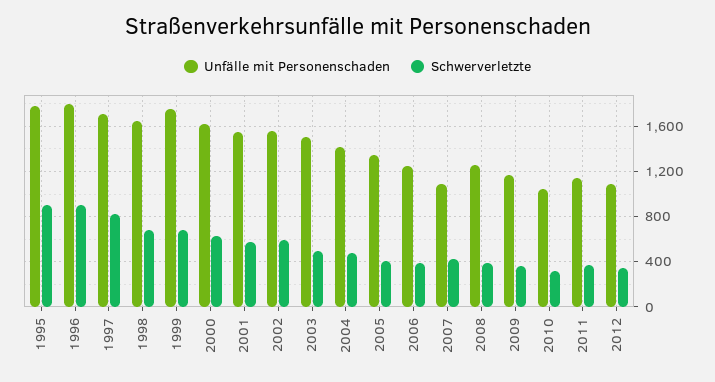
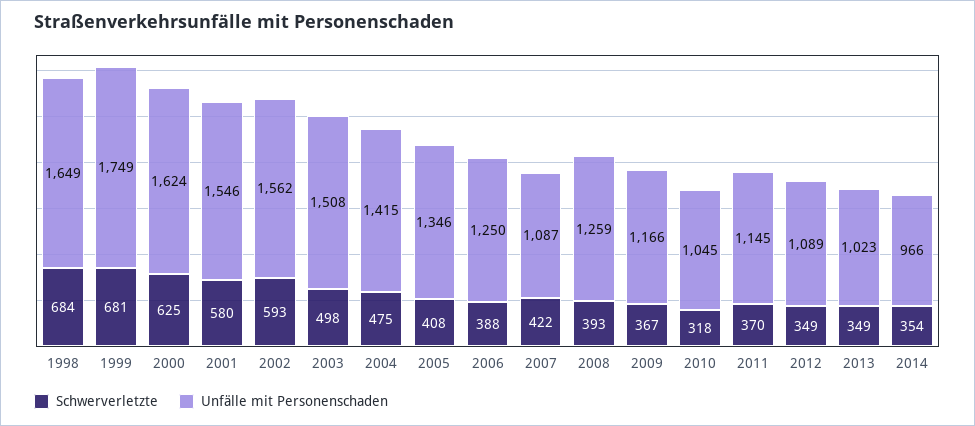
Unfälle mit Personenschaden, 1995: 1800 -> none
Schwerverletzte, 1995: 900 -> none
Unfälle mit Personenschaden, 1996: 1800 -> none
Schwerverletzte, 1996: 900 -> none
Unfälle mit Personenschaden, 1997: 1700 -> none
Schwerverletzte, 1997: 800 -> none
Schwerverletzte, 2013: none -> 349
Unfälle mit Personenschaden, 2013: none -> 1023
Schwerverletzte, 2014: none -> 354
Unfälle mit Personenschaden, 2014: none -> 966

